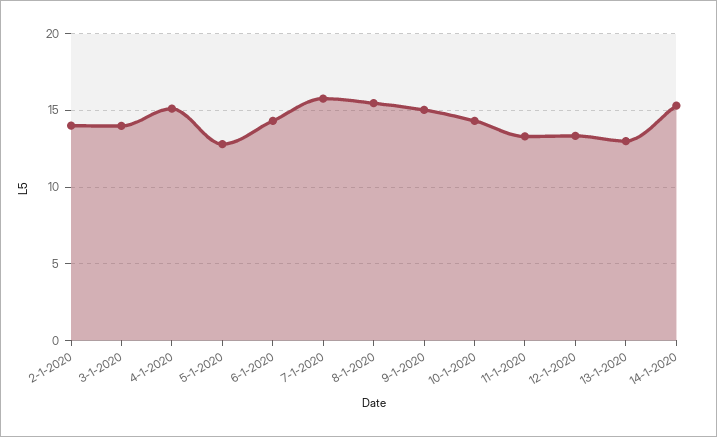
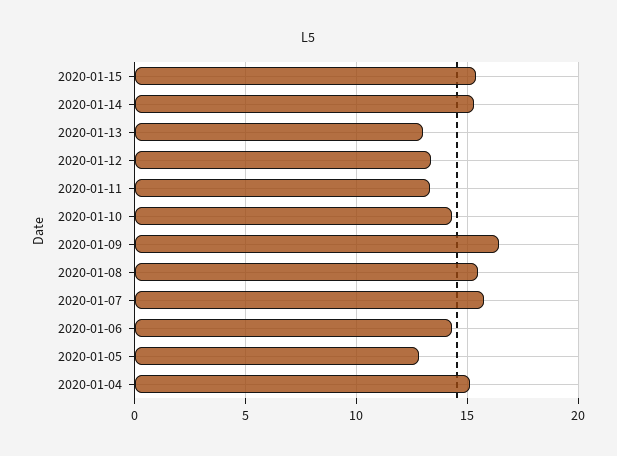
2-1-2020: 14 -> none
3-1-2020: 14 -> none
9-1-2020: 15 -> 16.5
2020-01-15: none -> 15.5

